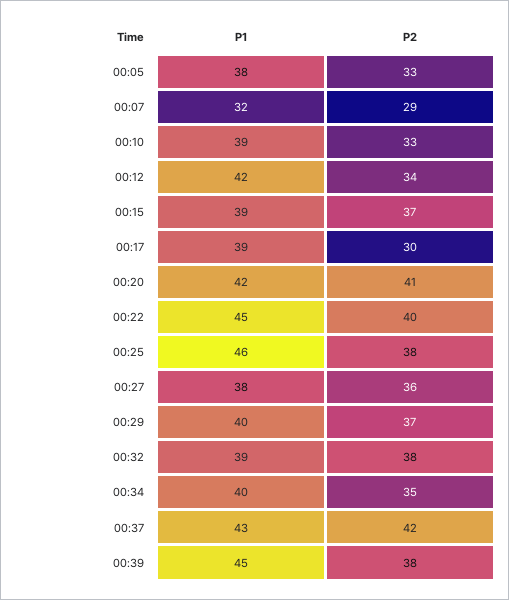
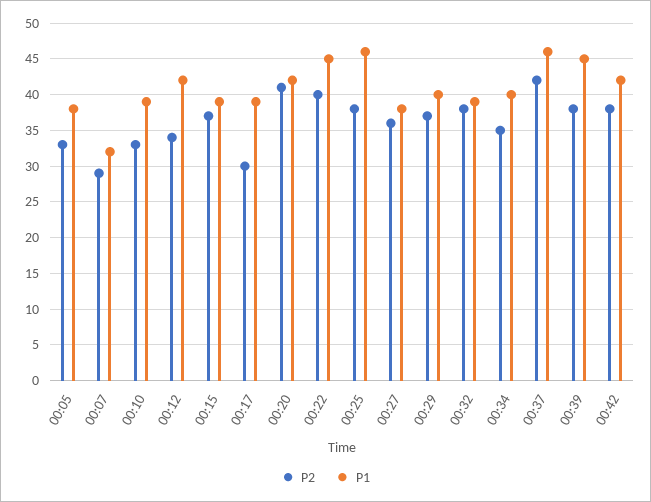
P1, 00:37: 43 -> 46
P2, 00:42: none -> 38
P1, 00:42: none -> 42

